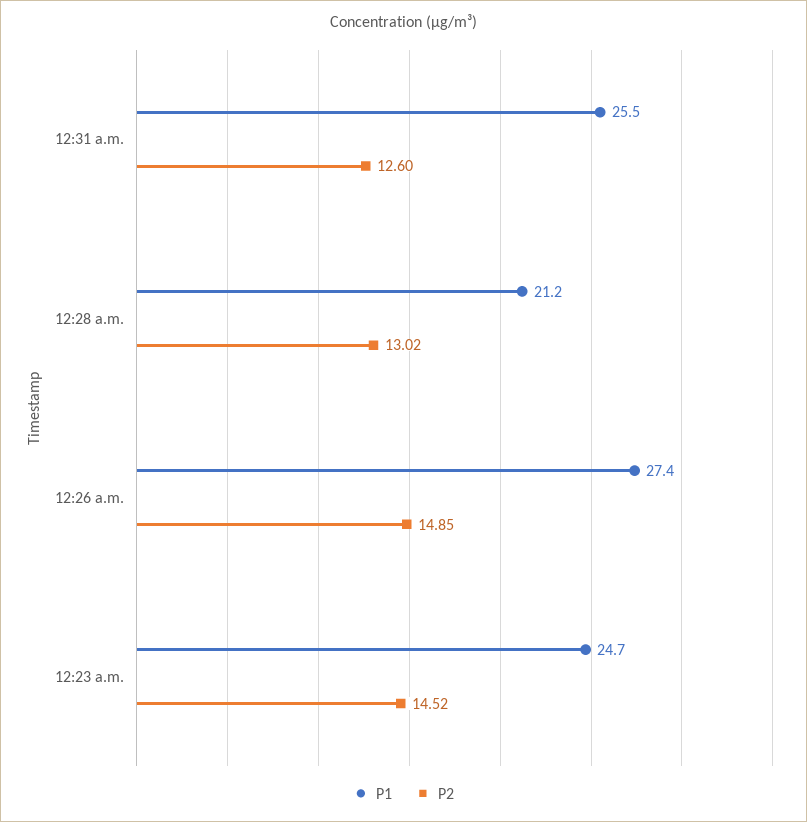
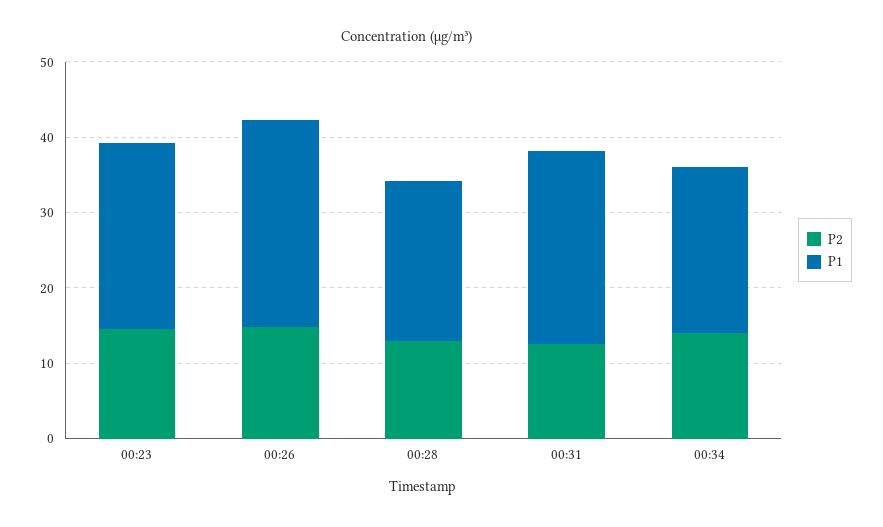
P2, 00:34: none -> 14
P1, 00:34: none -> 22

